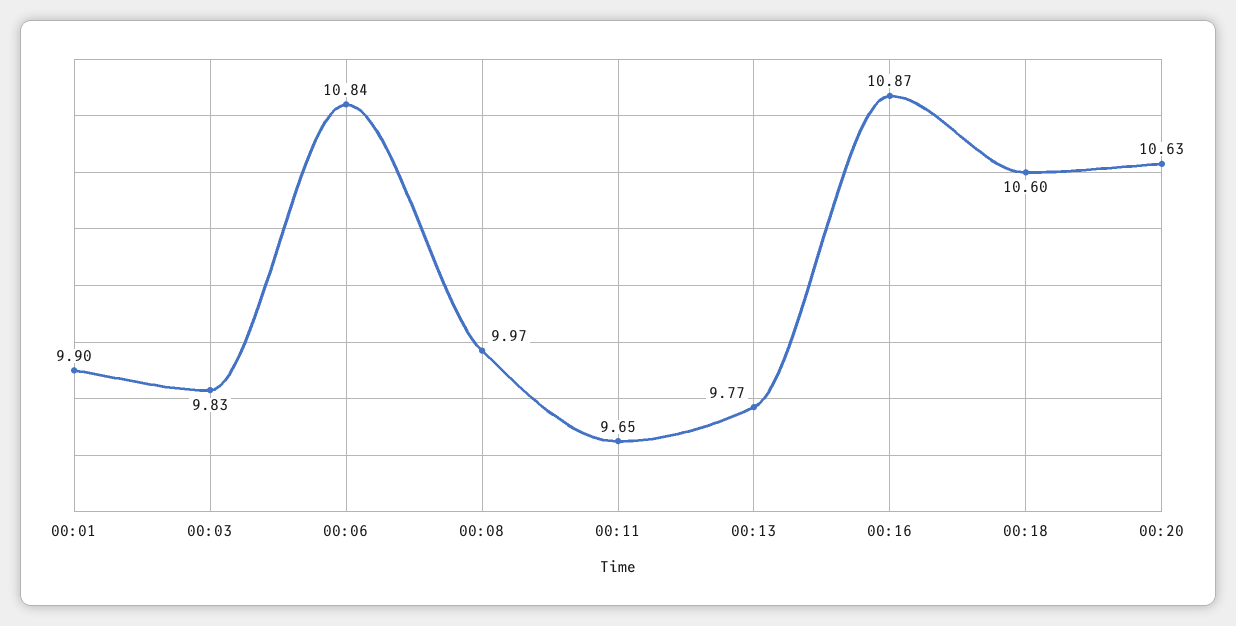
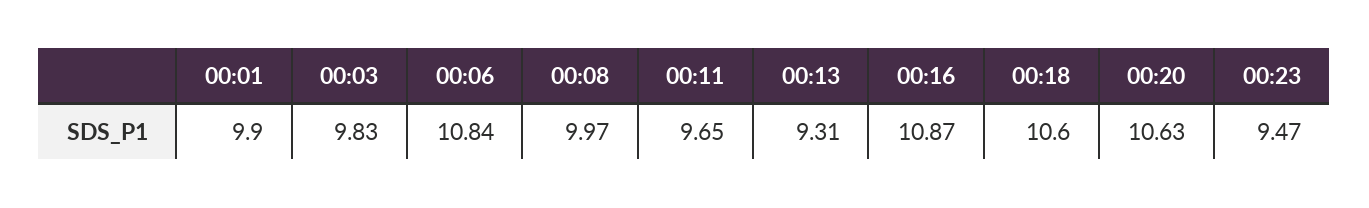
00:13: 9.77 -> 9.31
00:23: none -> 9.47

